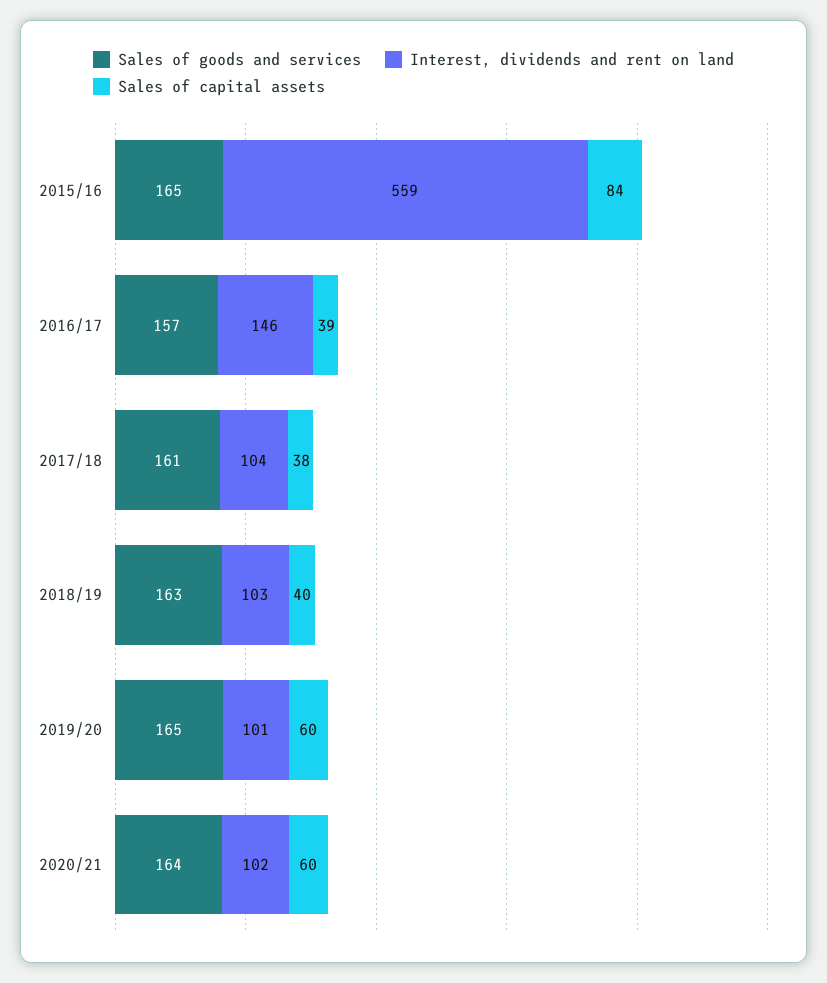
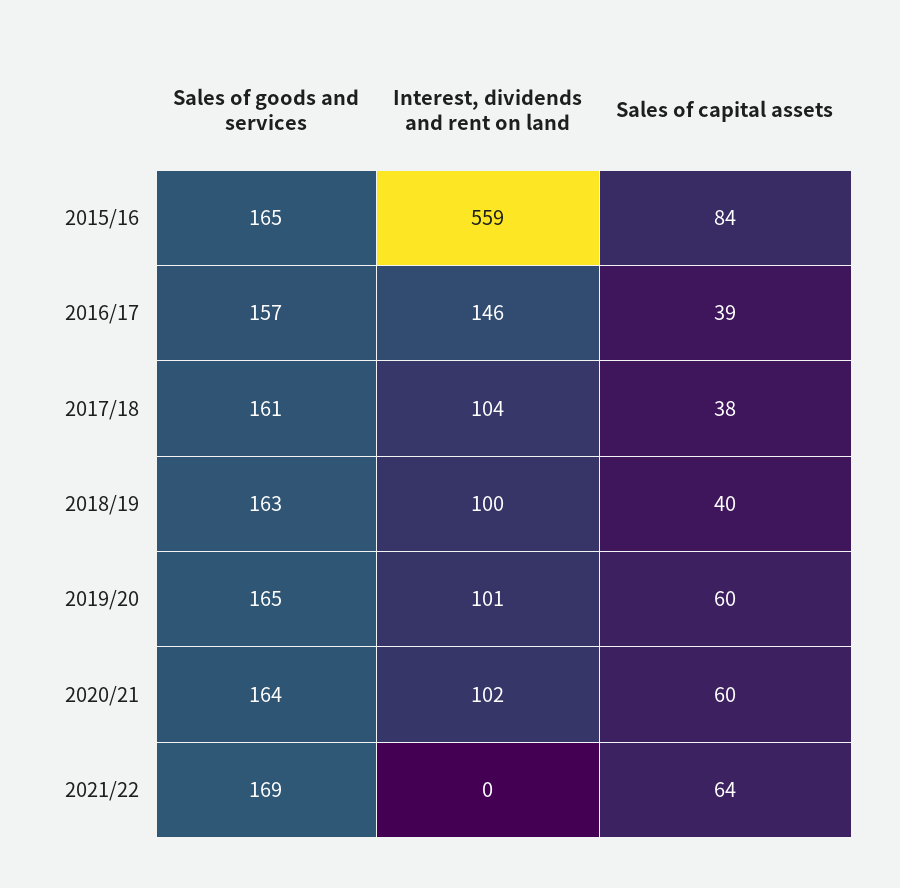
Interest, dividends and rent on land, 2018/19: 103 -> 100
Sales of goods and services, 2021/22: none -> 169
Interest, dividends and rent on land, 2021/22: none -> 0
Sales of capital assets, 2021/22: none -> 64

